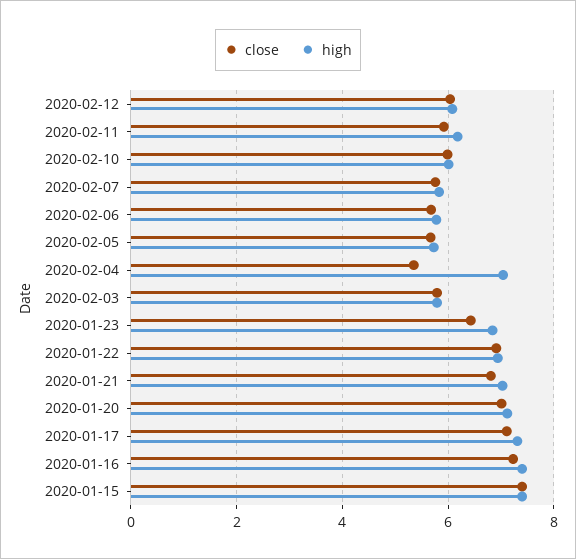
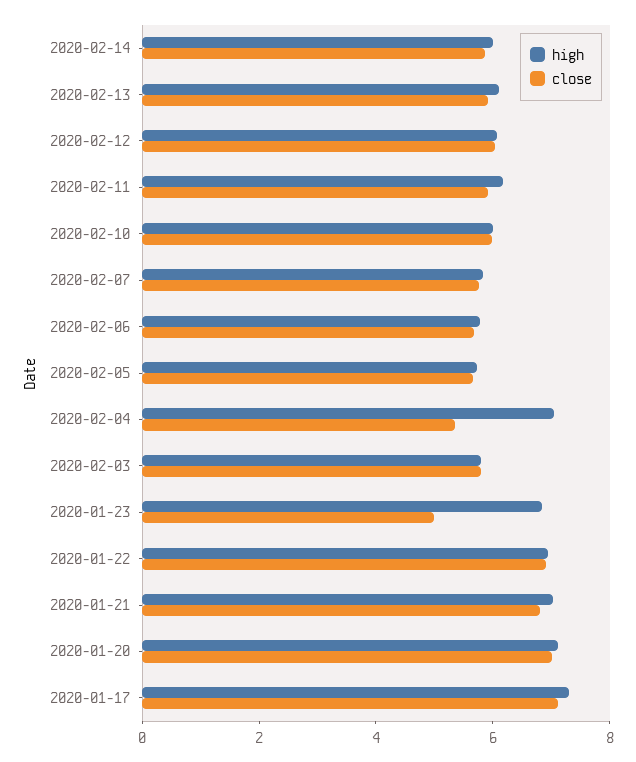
close, 2020-01-23: 6.4 -> 5
close, 2020-01-16: 7.2 -> none
high, 2020-01-16: 7.4 -> none
close, 2020-01-15: 7.4 -> none
high, 2020-01-15: 7.4 -> none
high, 2020-02-14: none -> 6
close, 2020-02-14: none -> 6
high, 2020-02-13: none -> 6
close, 2020-02-13: none -> 6

